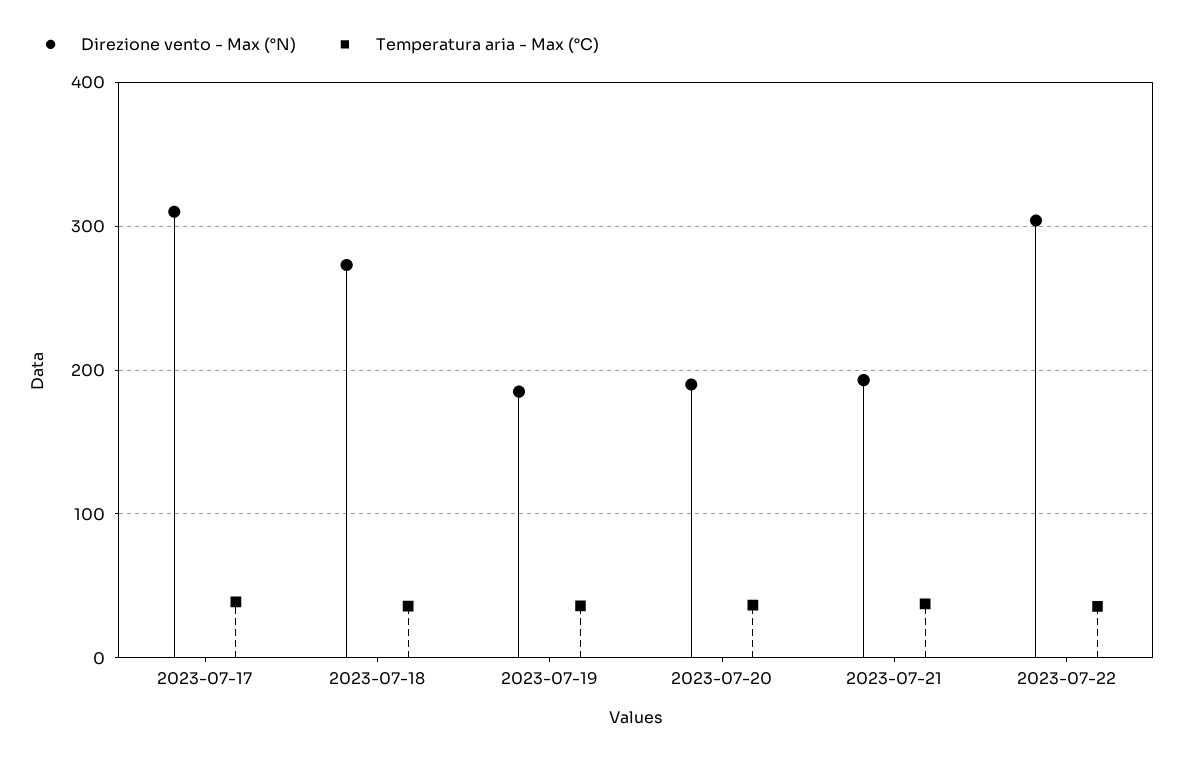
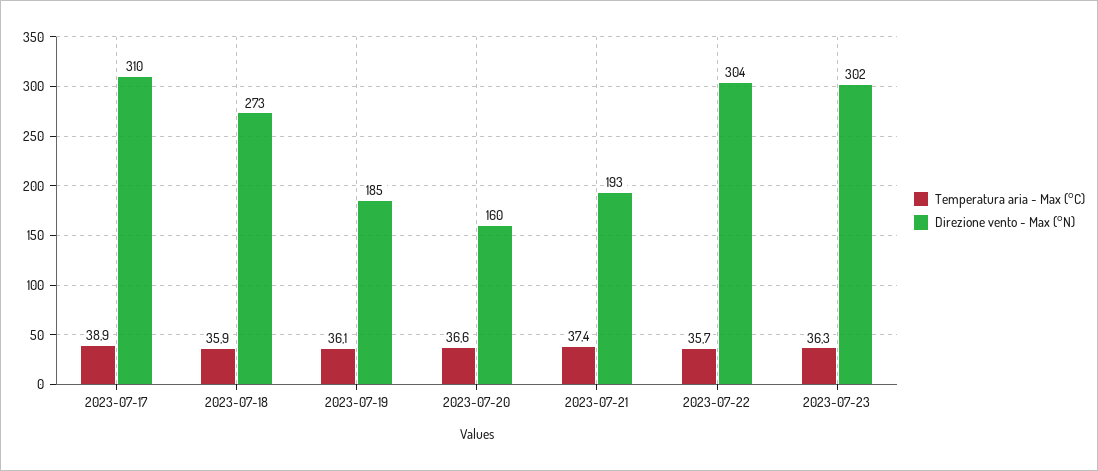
Direzione vento - Max (°N), 2023-07-20: 190 -> 160
Temperatura aria - Max (°C), 2023-07-23: none -> 36.3
Direzione vento - Max (°N), 2023-07-23: none -> 302

